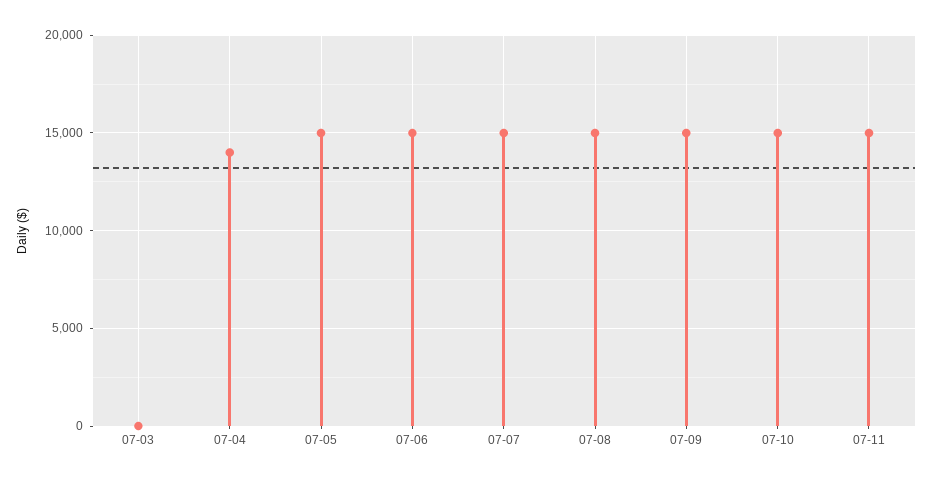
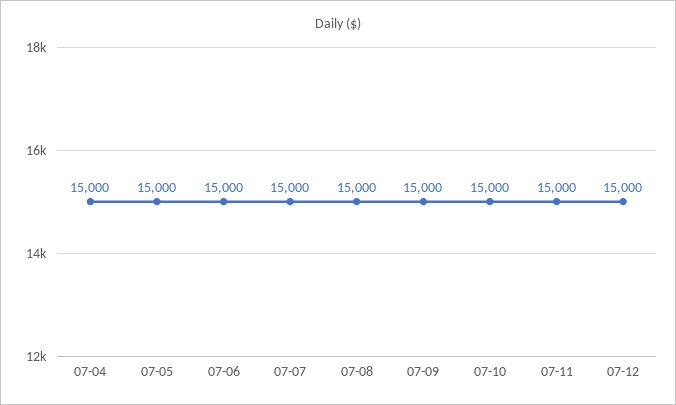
07-03: 0 -> none
07-04: 14000 -> 15000
07-12: none -> 15000

